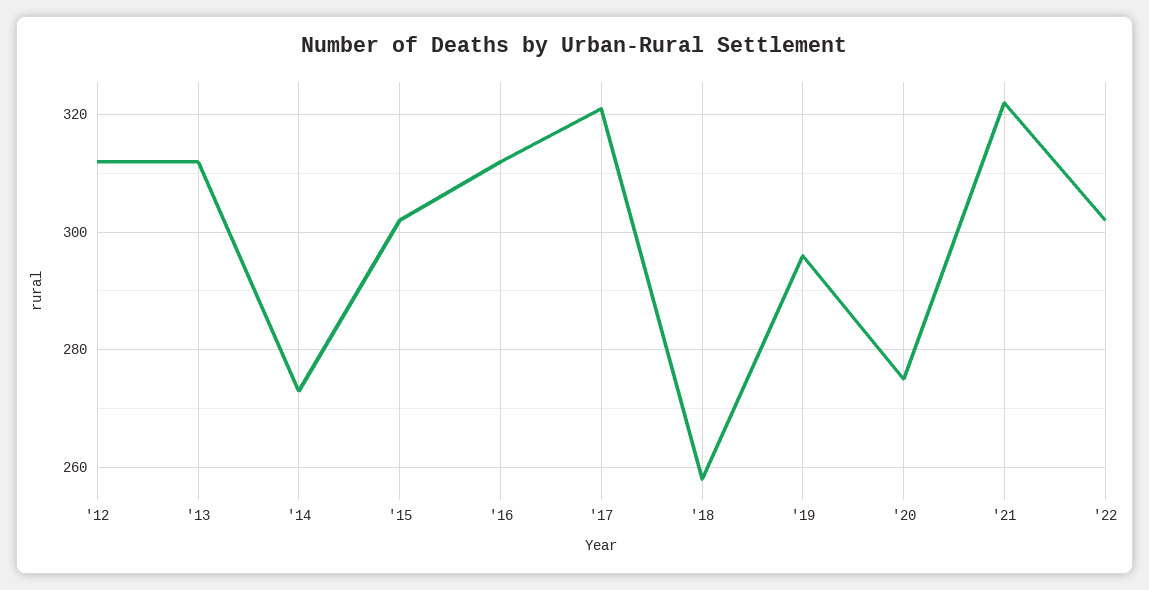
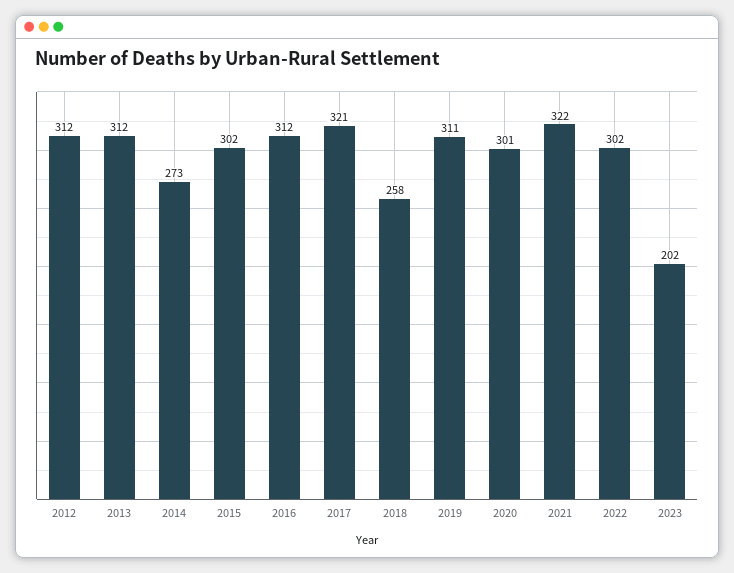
'19: 295 -> 311
'20: 275 -> 301
2023: none -> 202

